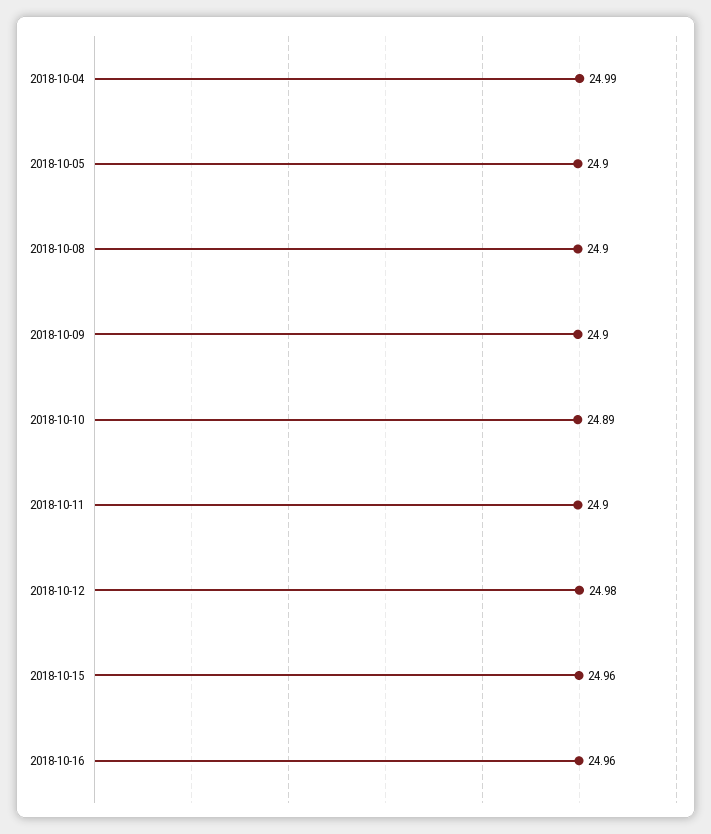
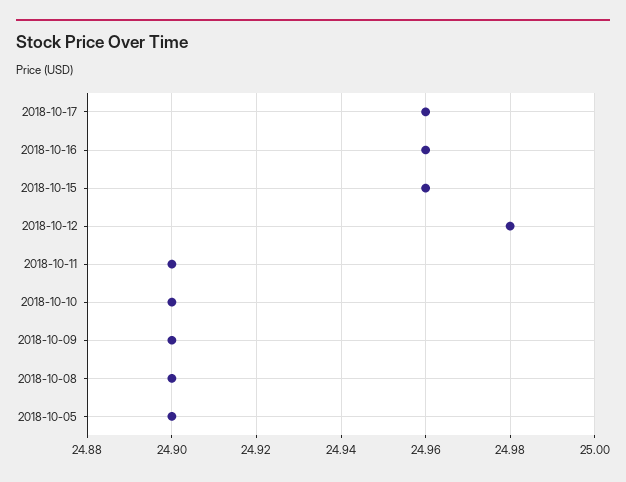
2018-10-04: 24.99 -> none
2018-10-10: 24.89 -> 24.9
2018-10-17: none -> 24.96

